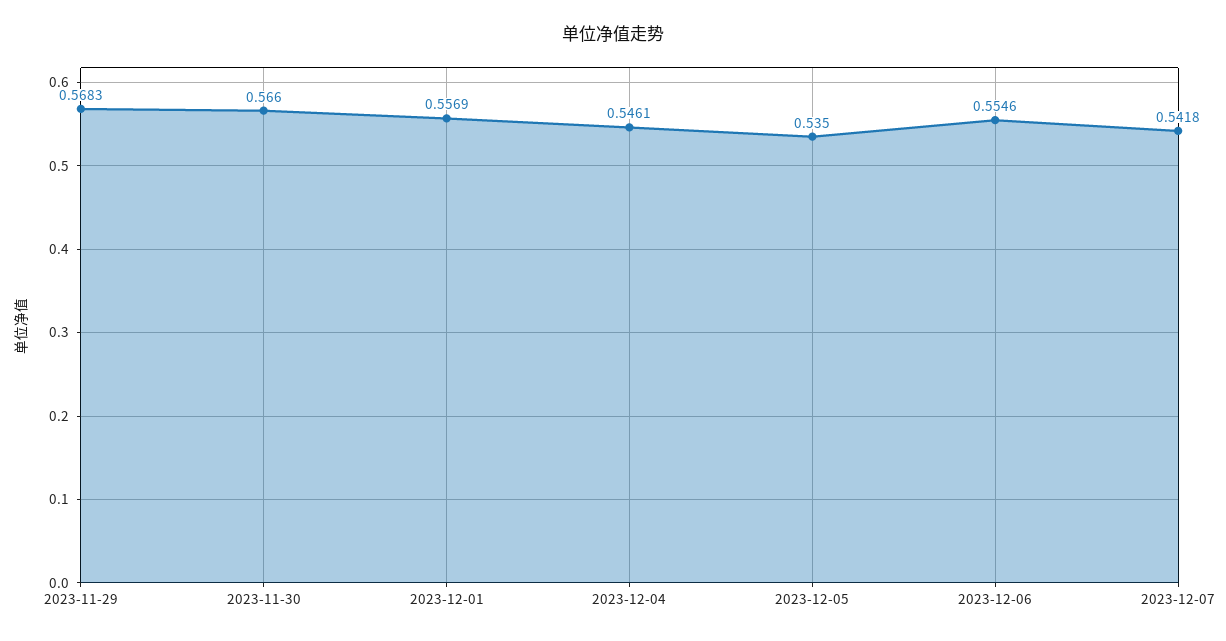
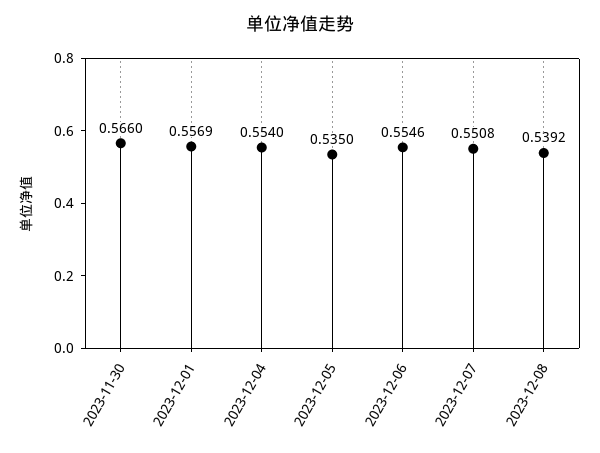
2023-11-29: 0.5683 -> none
2023-12-04: 0.5461 -> 0.554
2023-12-07: 0.5418 -> 0.5508
2023-12-08: none -> 0.5392

